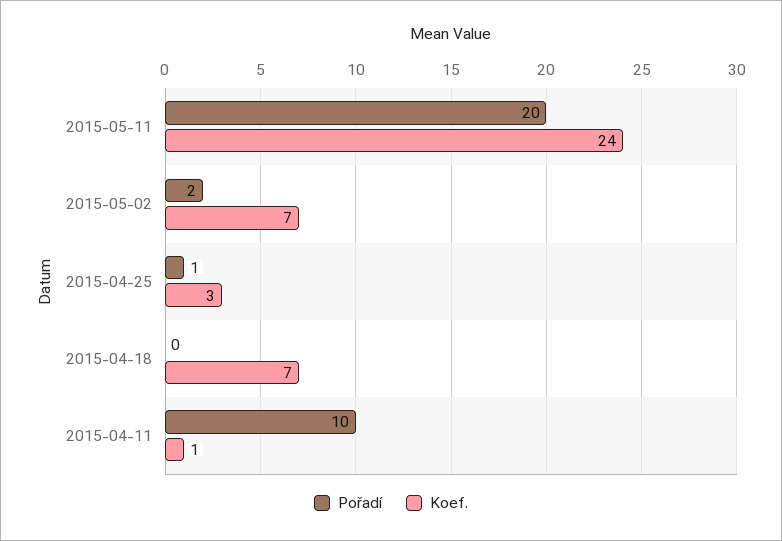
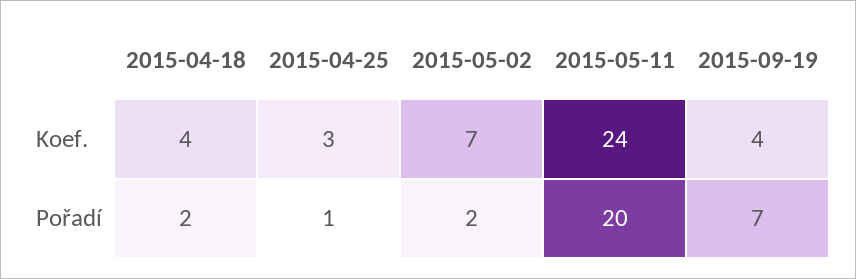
Pořadí, 2015-04-18: 0 -> 2
Koef., 2015-04-18: 7 -> 4
Pořadí, 2015-04-11: 10 -> none
Koef., 2015-04-11: 1 -> none
Koef., 2015-09-19: none -> 4
Pořadí, 2015-09-19: none -> 7

